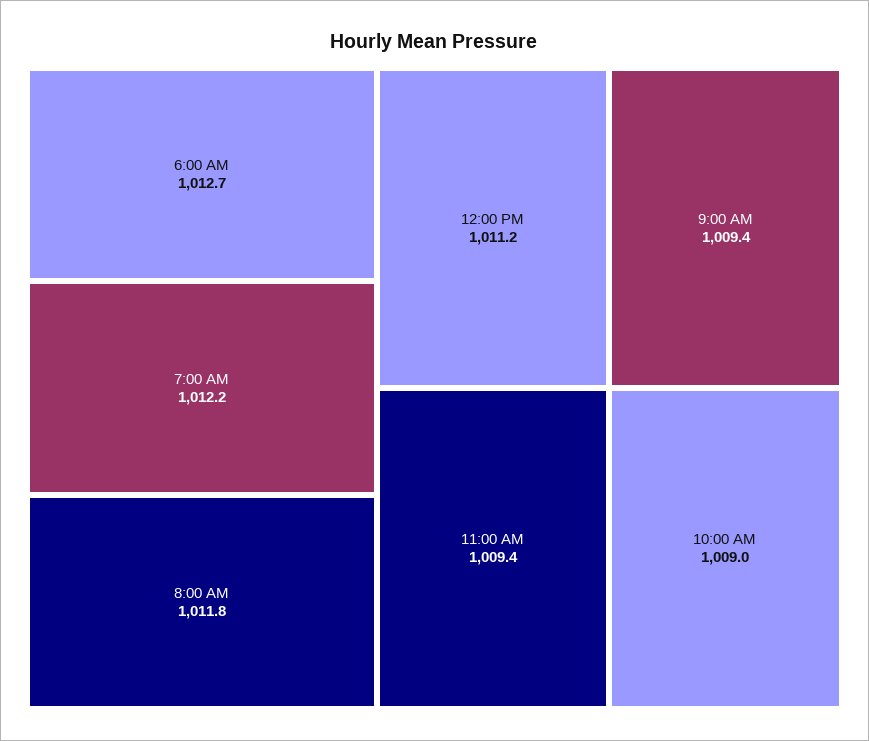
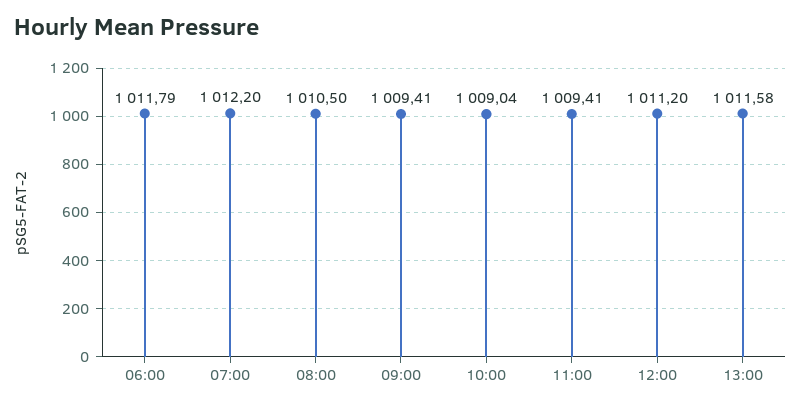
6:00 AM: 1012.7 -> 1011.79
8:00 AM: 1011.8 -> 1010.5
13:00: none -> 1011.58

